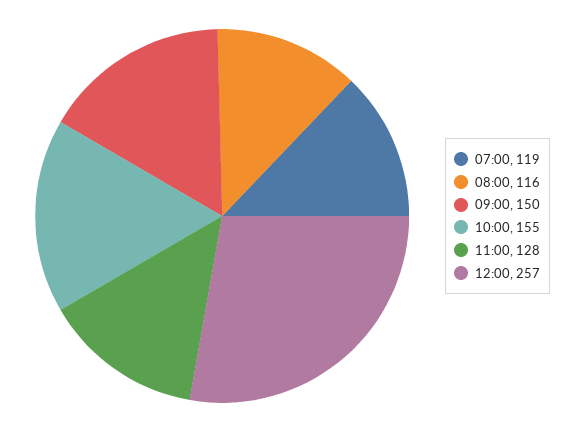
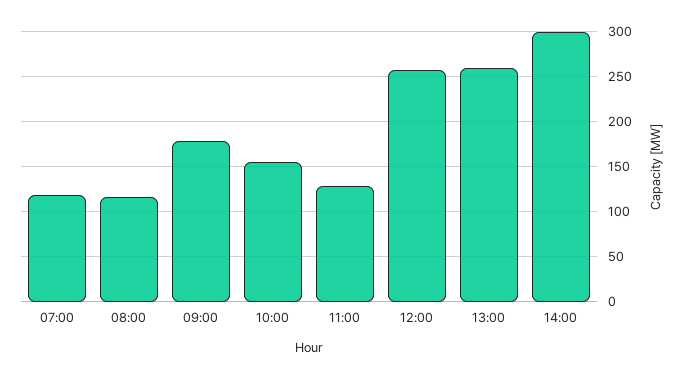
09:00: 150 -> 180
13:00: none -> 260
14:00: none -> 300

